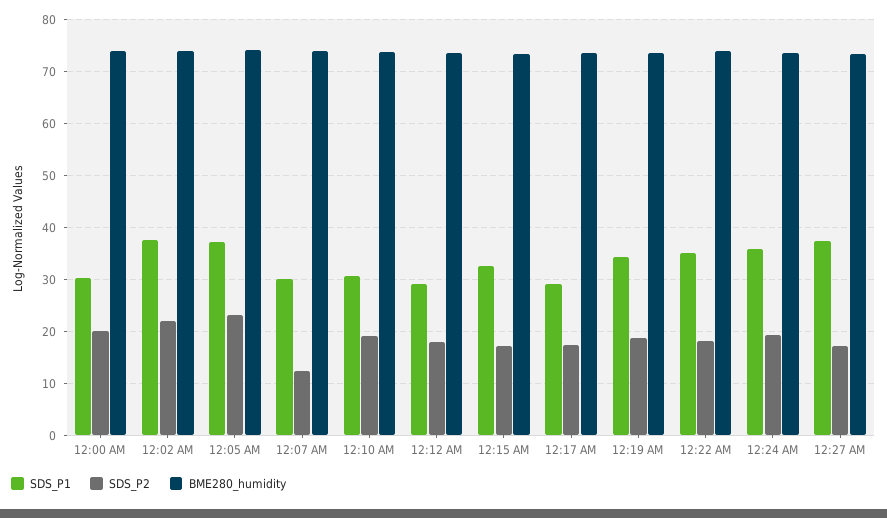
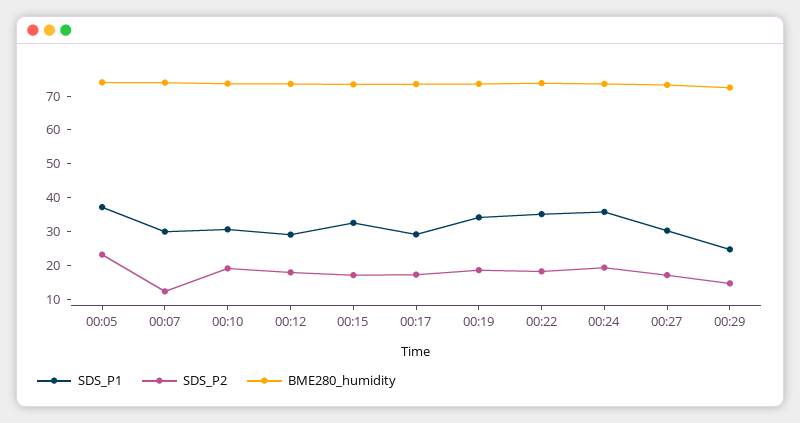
SDS_P1, 12:00 AM: 30 -> none
SDS_P2, 12:00 AM: 20 -> none
BME280_humidity, 12:00 AM: 74 -> none
SDS_P1, 12:02 AM: 38 -> none
SDS_P2, 12:02 AM: 22 -> none
BME280_humidity, 12:02 AM: 74 -> none
SDS_P1, 12:27 AM: 38 -> 30
SDS_P1, 00:29: none -> 25
SDS_P2, 00:29: none -> 15
BME280_humidity, 00:29: none -> 72.5

